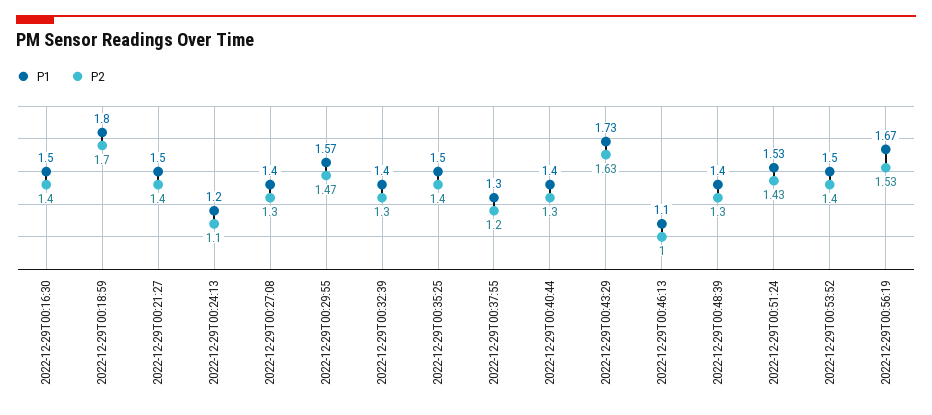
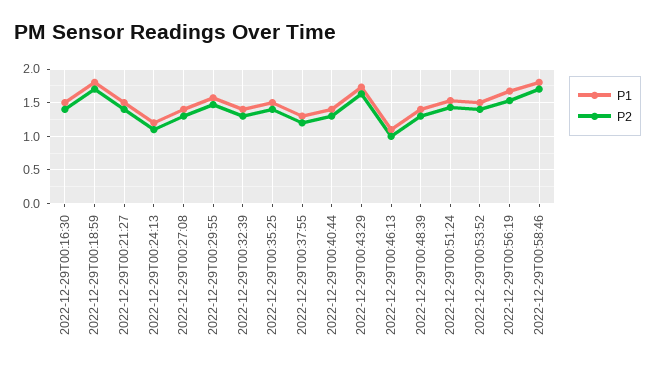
P1, 2022-12-29T00:58:46: none -> 1.8
P2, 2022-12-29T00:58:46: none -> 1.7

